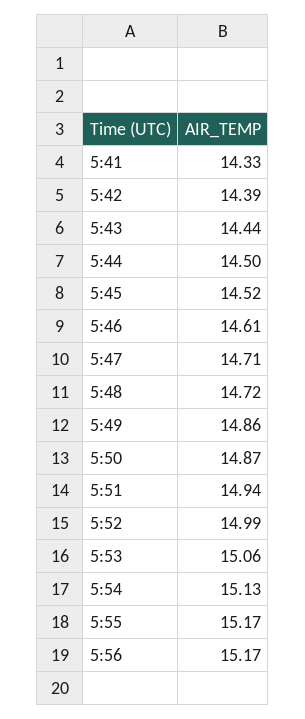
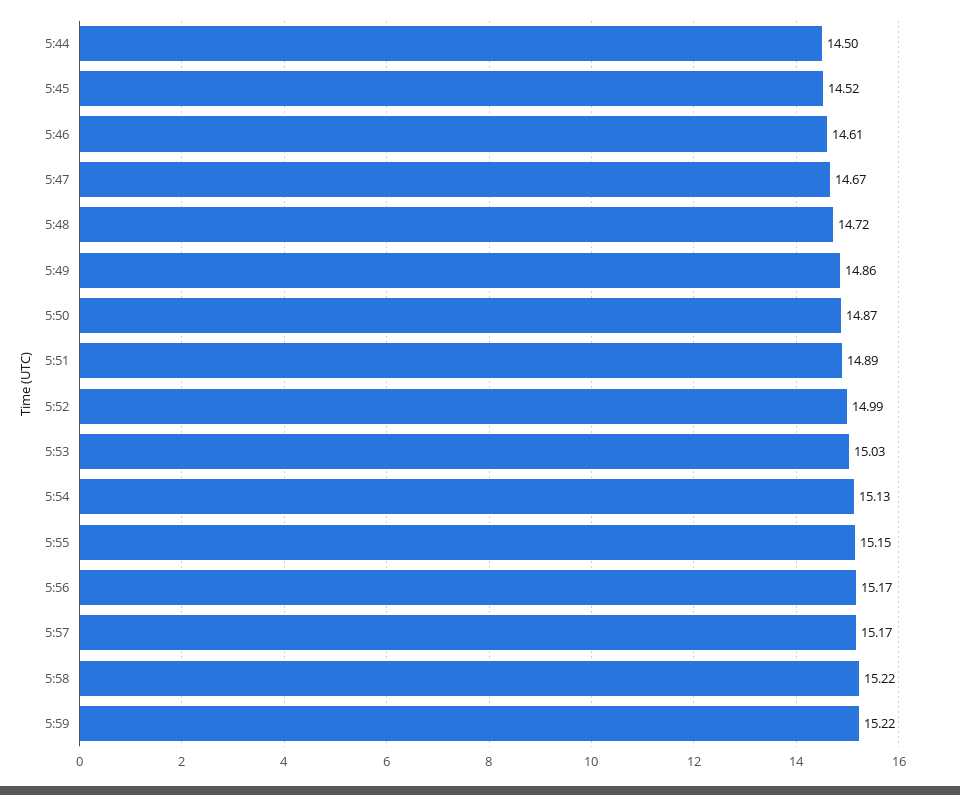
5:41: 14.33 -> none
5:42: 14.39 -> none
5:43: 14.44 -> none
5:47: 14.71 -> 14.67
5:51: 14.94 -> 14.89
5:53: 15.06 -> 15.03
5:55: 15.17 -> 15.15
5:57: none -> 15.17
5:58: none -> 15.22
5:59: none -> 15.22

